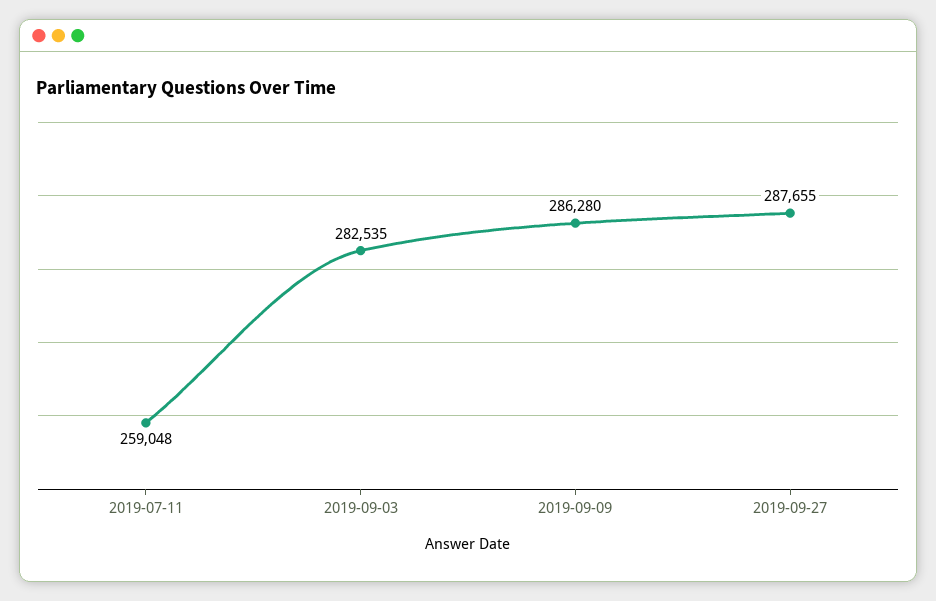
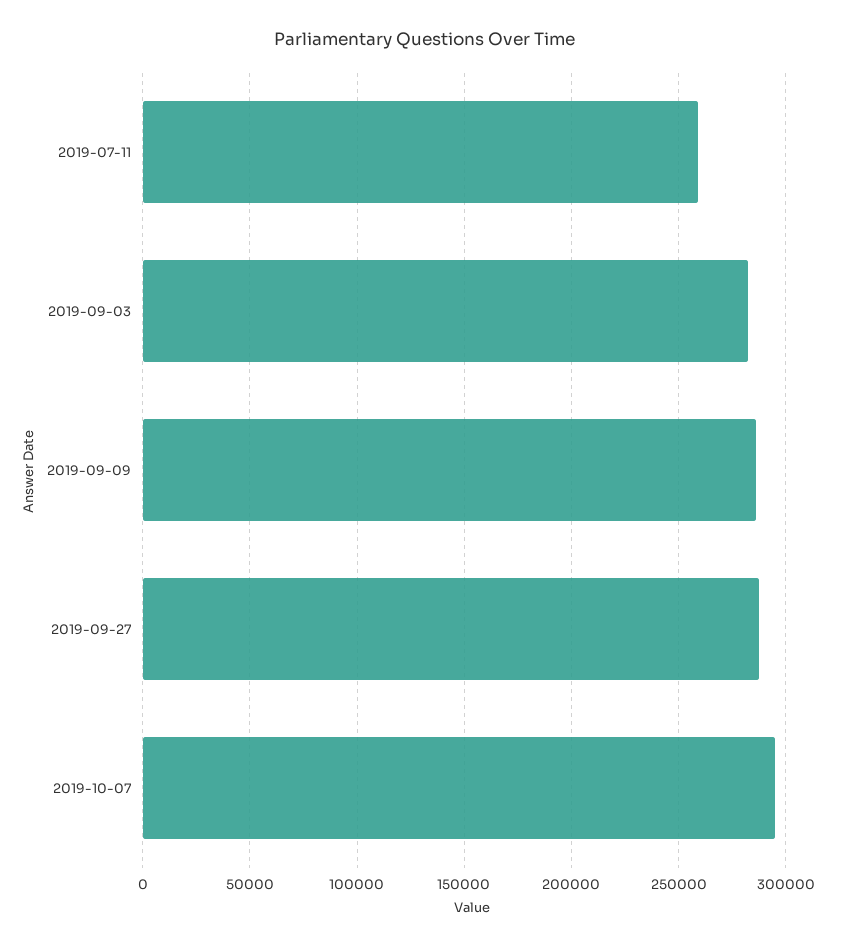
2019-10-07: none -> 295000

